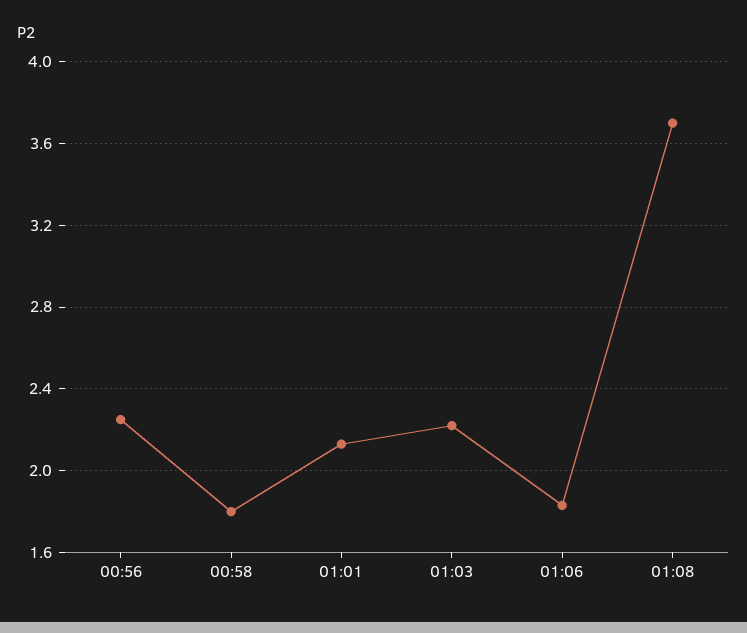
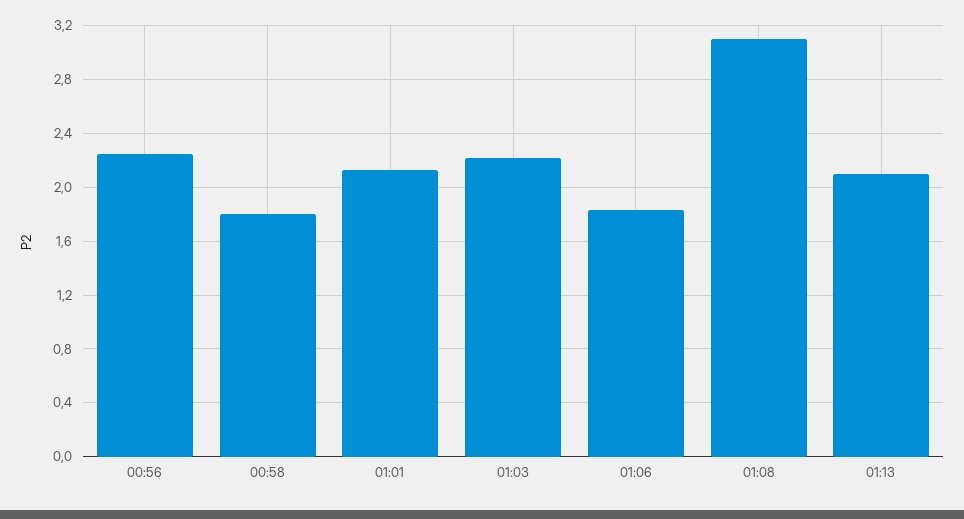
01:08: 3.7 -> 3.1
01:13: none -> 2.1

